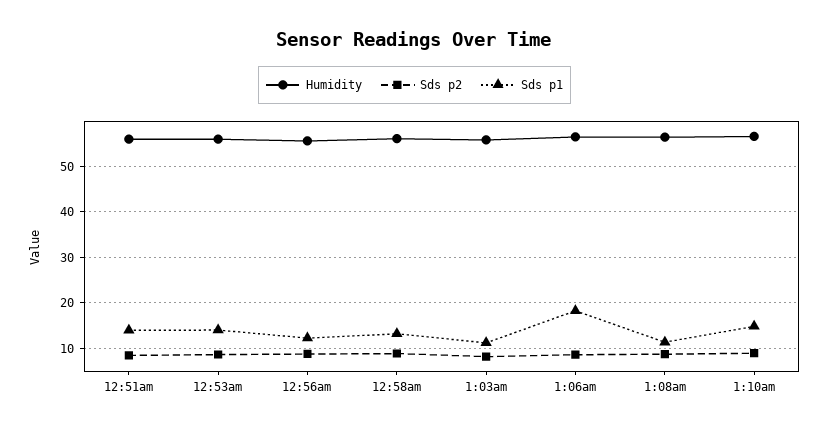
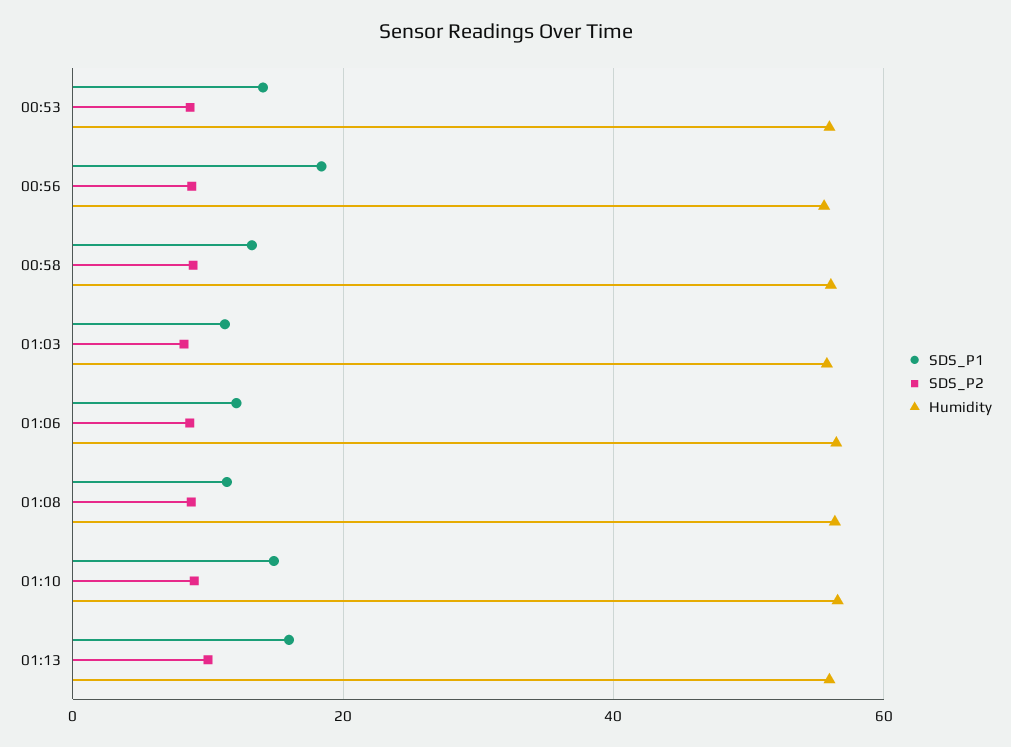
Humidity, 12:51am: 56 -> none
Sds p2, 12:51am: 8 -> none
Sds p1, 12:51am: 14 -> none
Sds p1, 12:56am: 12 -> 18
Sds p1, 1:06am: 18 -> 12
Sds p1, 01:13: none -> 16
Sds p2, 01:13: none -> 10
Humidity, 01:13: none -> 56

